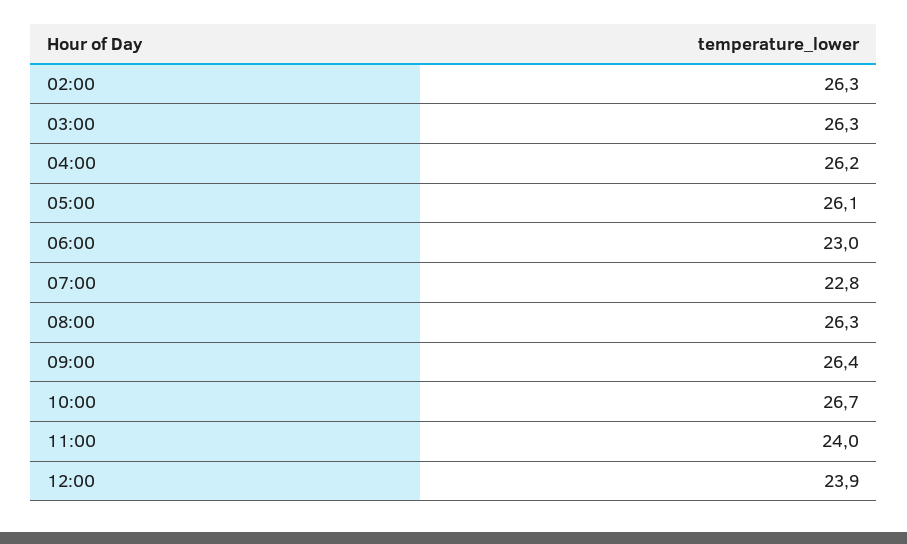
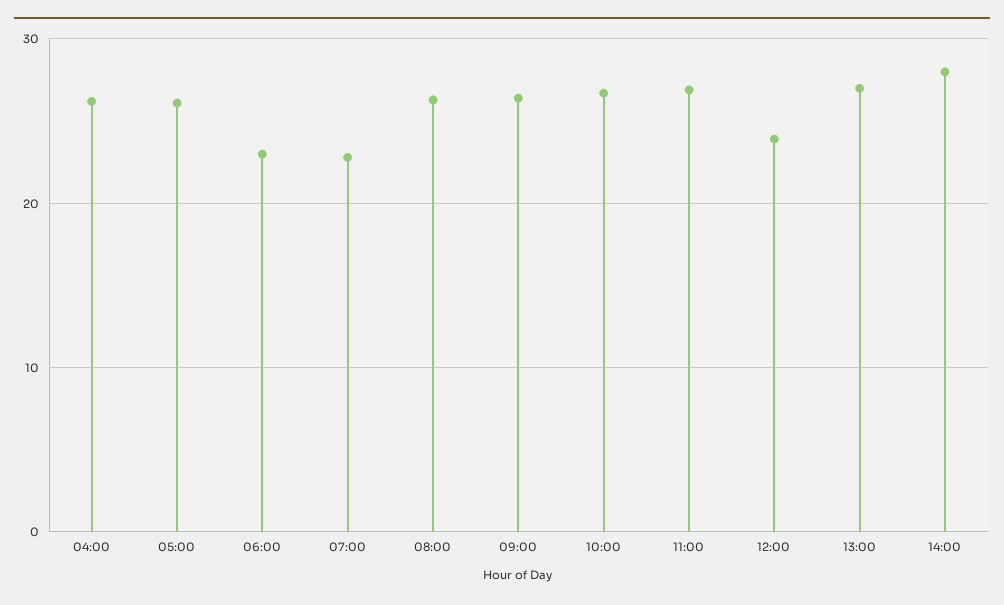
02:00: 26.3 -> none
03:00: 26.3 -> none
11:00: 24 -> 27
13:00: none -> 27
14:00: none -> 28

